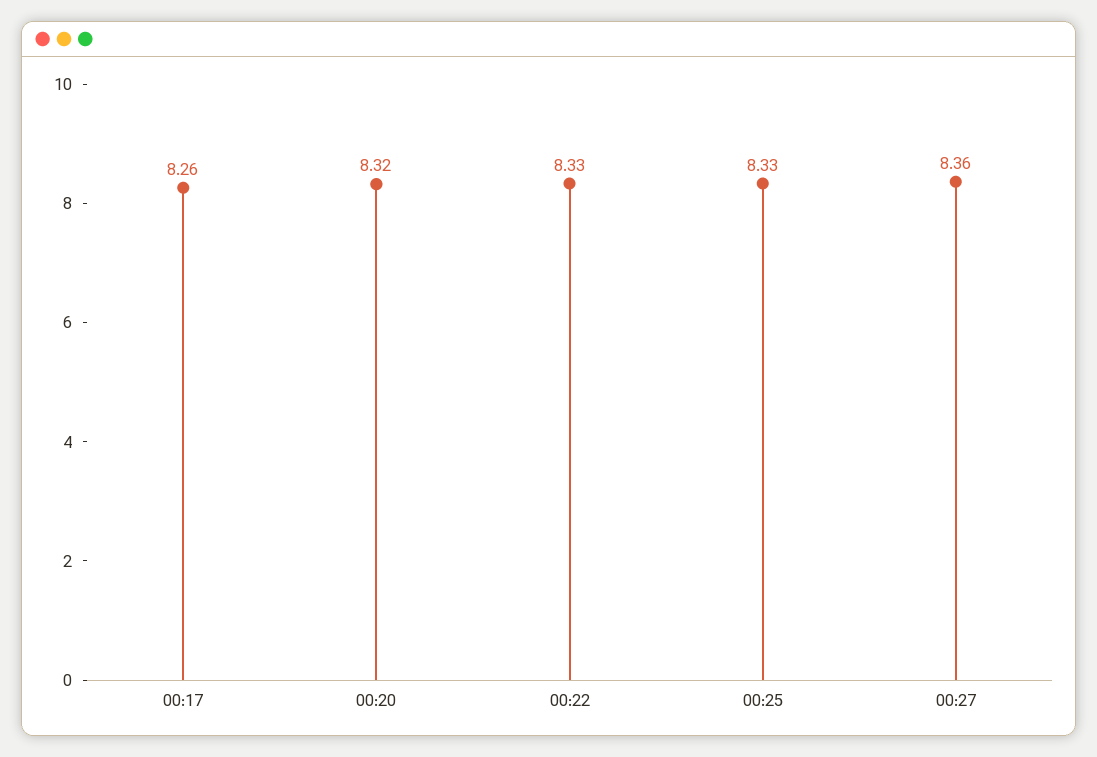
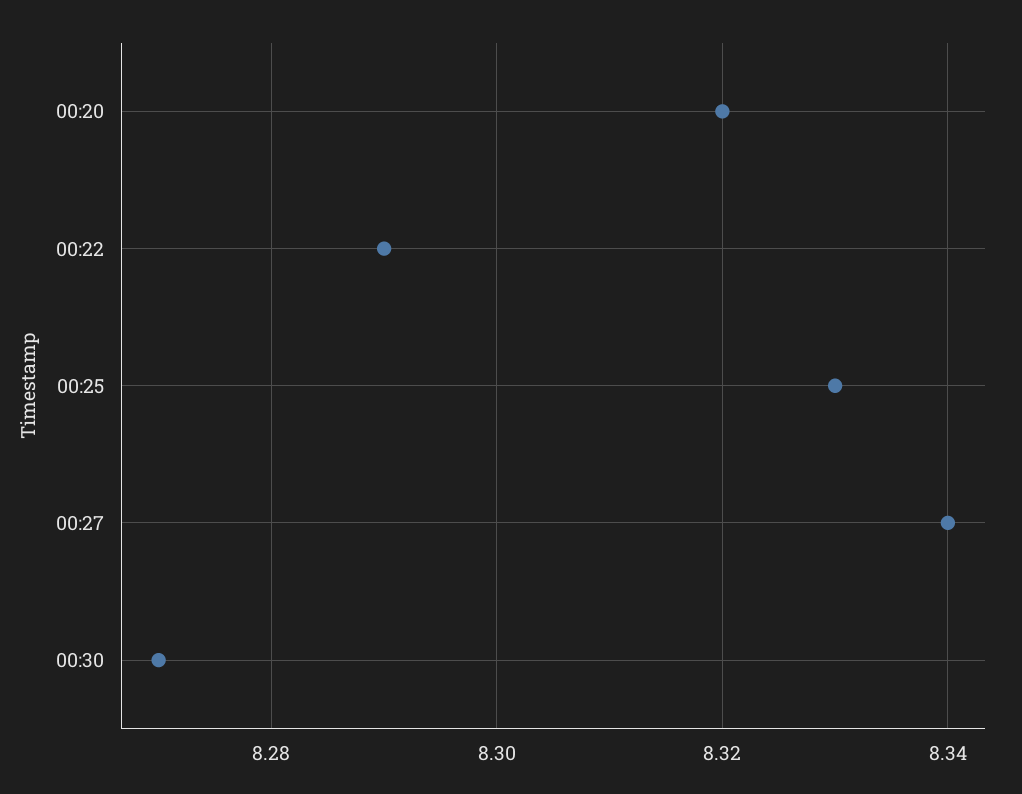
00:17: 8.26 -> none
00:22: 8.33 -> 8.29
00:27: 8.36 -> 8.34
00:30: none -> 8.27

